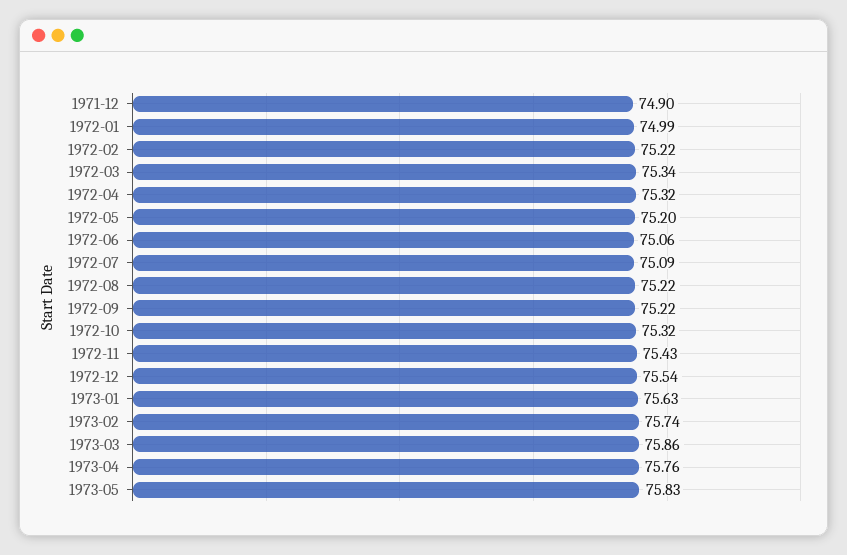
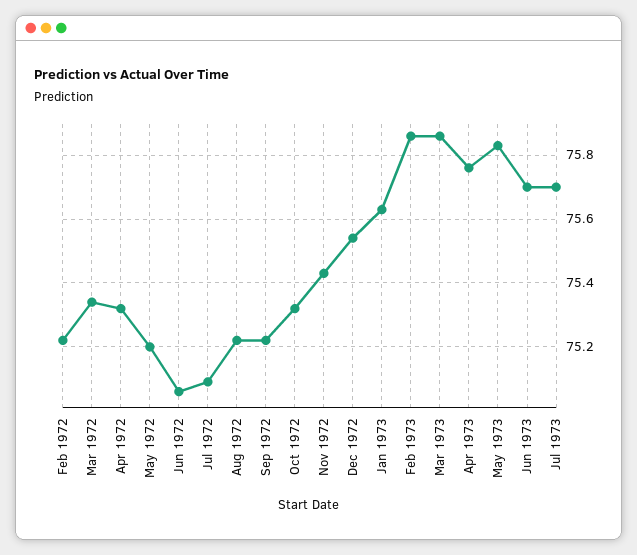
1971-12: 74.9 -> none
1972-01: 74.99 -> none
1973-02: 75.74 -> 75.85
Jun 1973: none -> 75.7
Jul 1973: none -> 75.7

